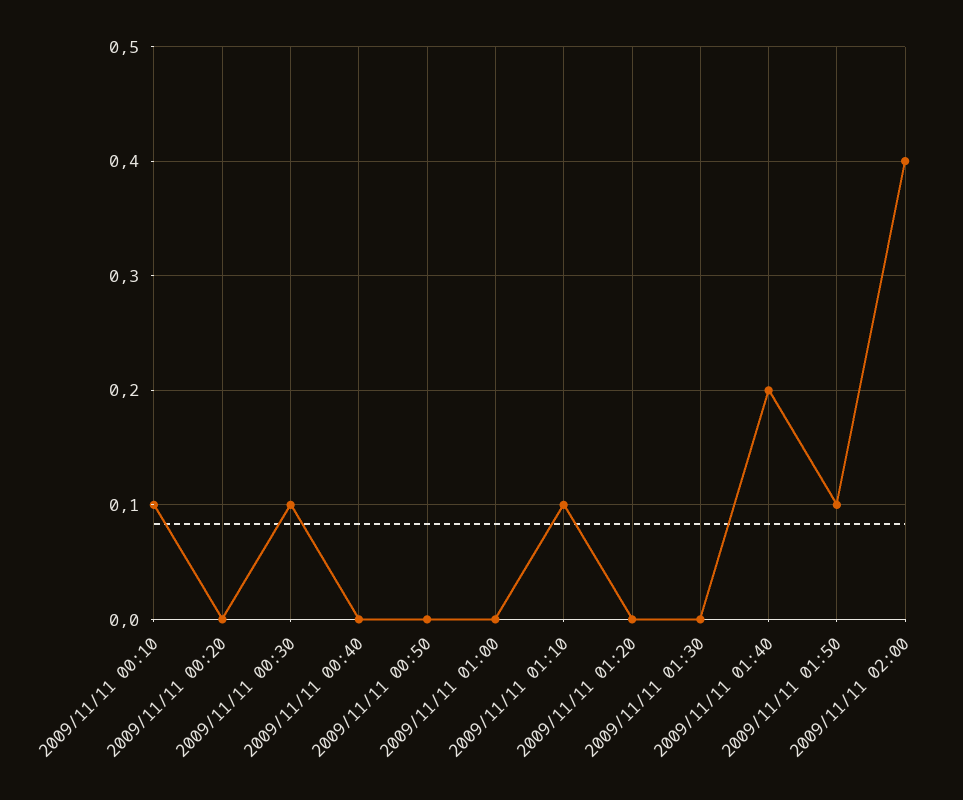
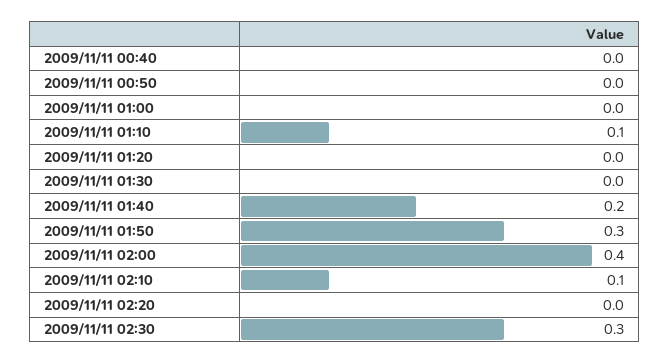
2009/11/11 00:10: 0.1 -> none
2009/11/11 00:20: 0 -> none
2009/11/11 00:30: 0.1 -> none
2009/11/11 01:50: 0.1 -> 0.3
2009/11/11 02:10: none -> 0.1
2009/11/11 02:20: none -> 0
2009/11/11 02:30: none -> 0.3

